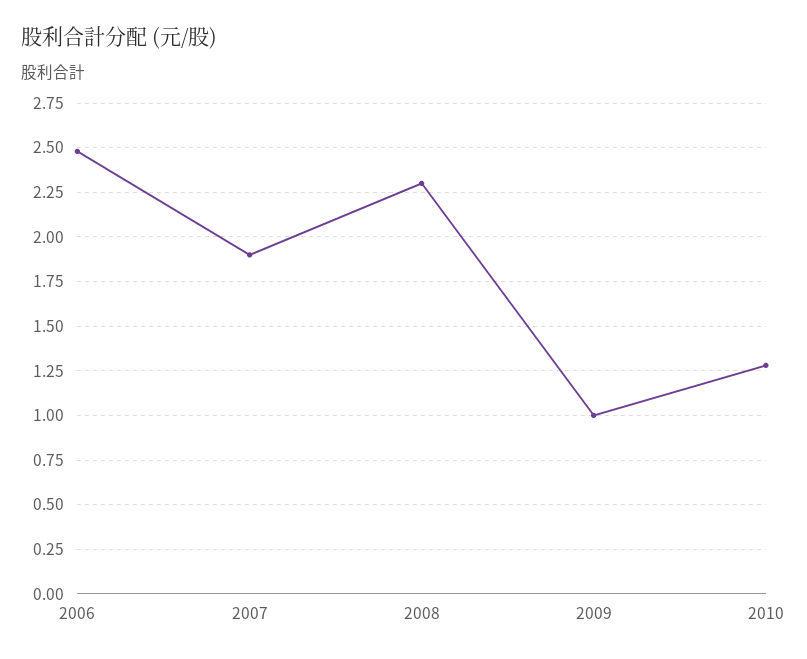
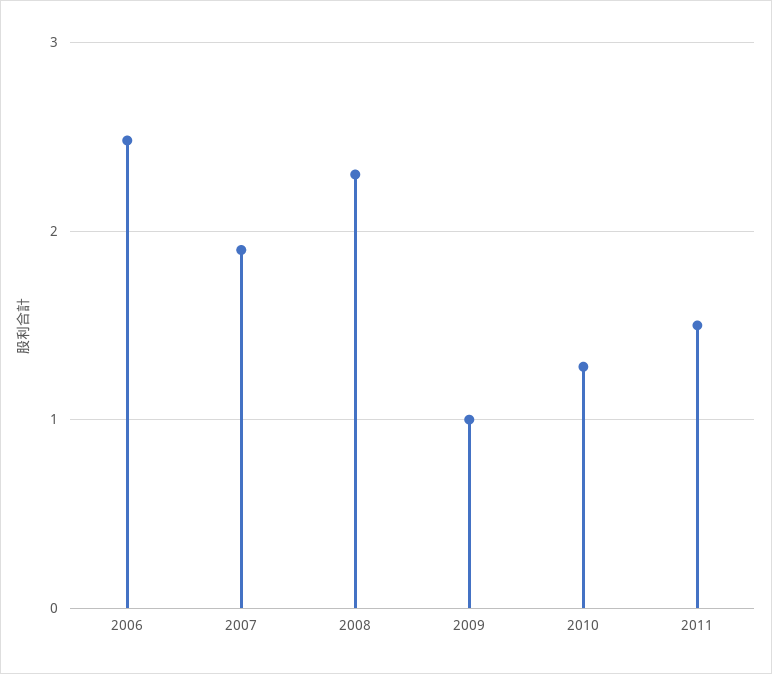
2011: none -> 1.5

